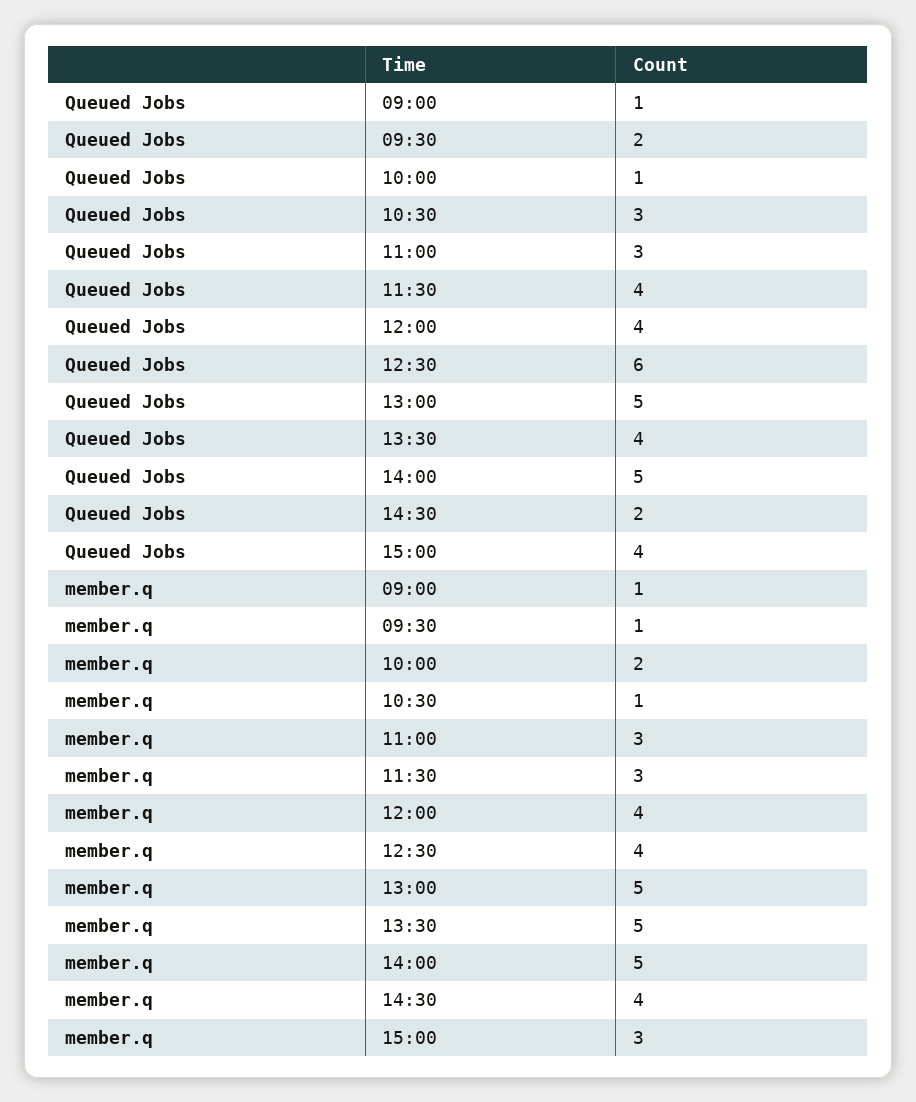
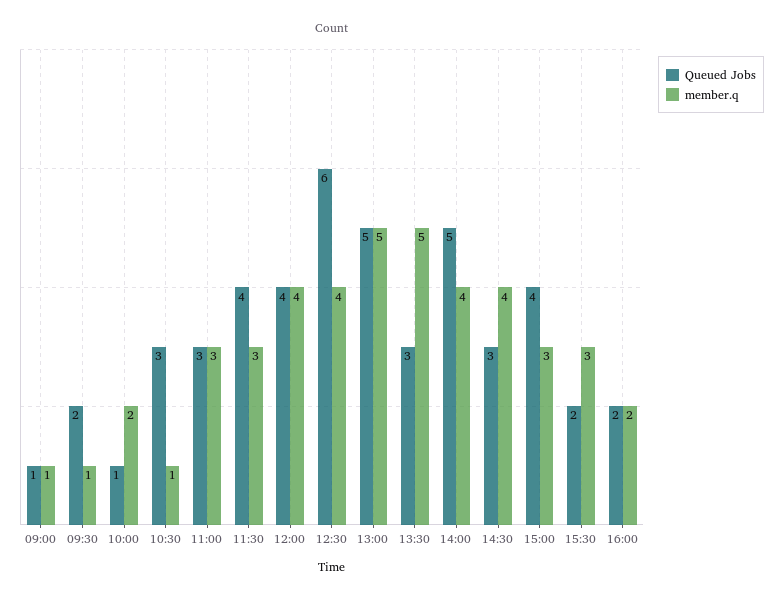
Queued Jobs, 13:30: 4 -> 3
Queued Jobs, 14:30: 2 -> 3
member.q, 14:00: 5 -> 4
Queued Jobs, 15:30: none -> 2
member.q, 15:30: none -> 3
Queued Jobs, 16:00: none -> 2
member.q, 16:00: none -> 2

